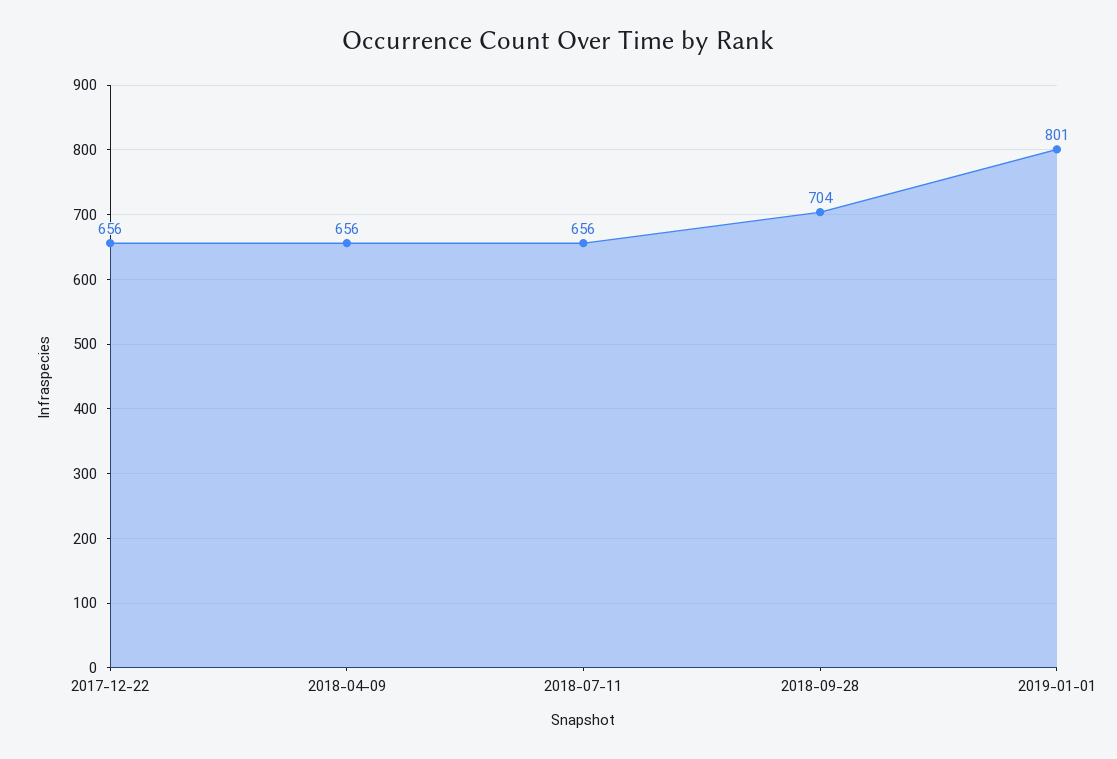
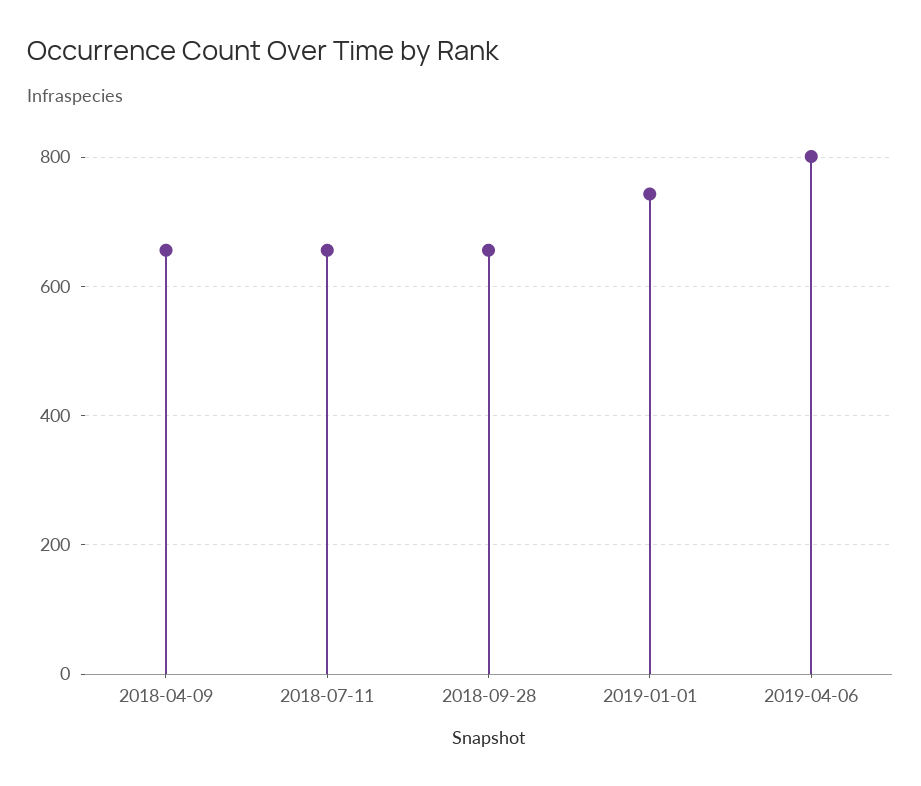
2017-12-22: 656 -> none
2018-09-28: 704 -> 660
2019-01-01: 801 -> 740
2019-04-06: none -> 800

